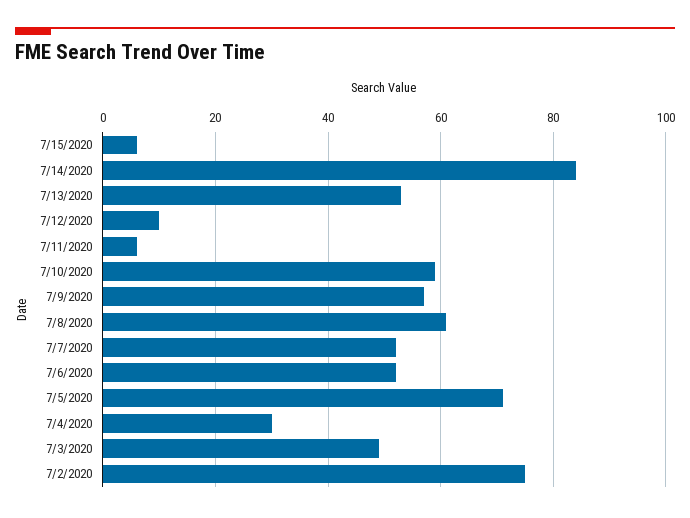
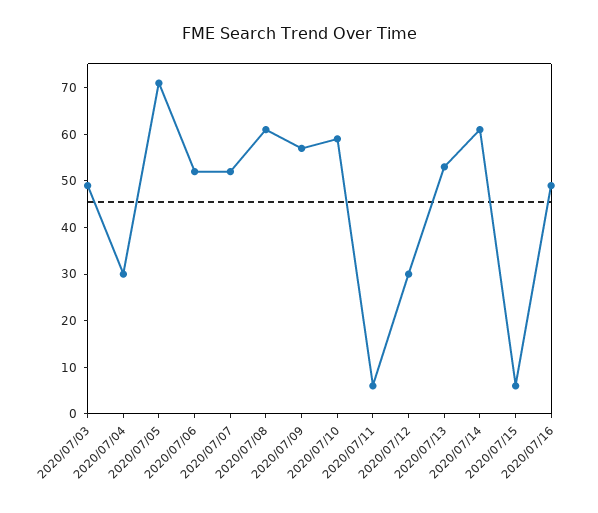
7/14/2020: 85 -> 60
7/12/2020: 10 -> 30
7/2/2020: 75 -> none
2020/07/16: none -> 50

